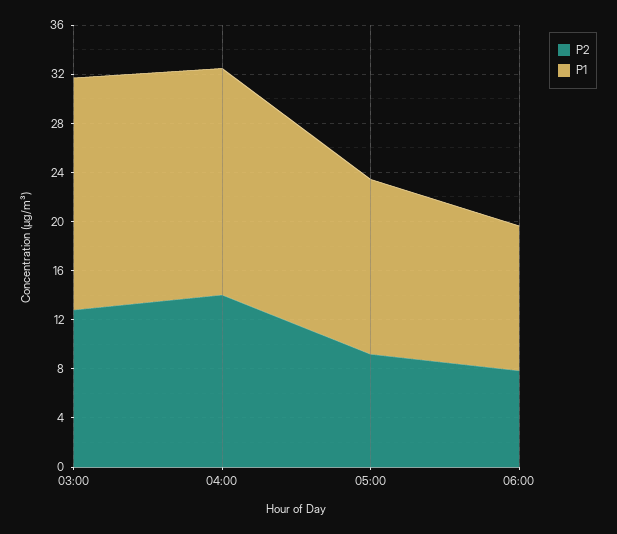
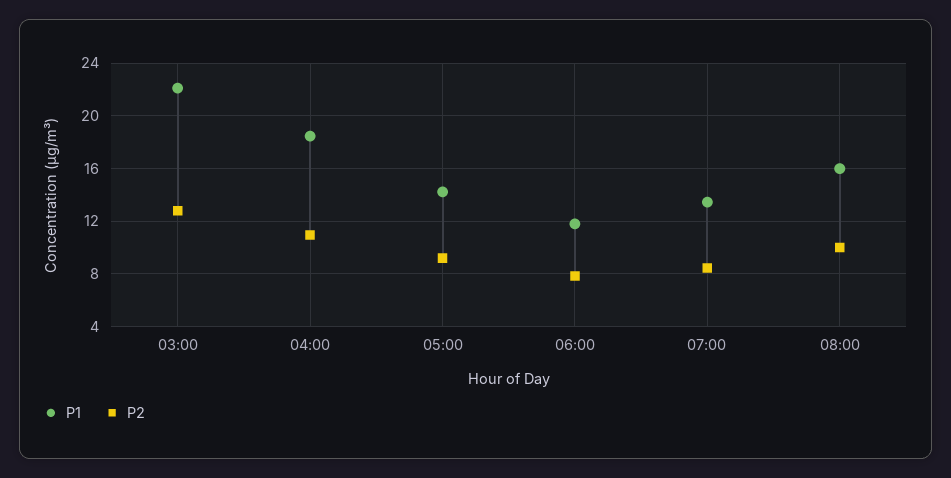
P1, 03:00: 19 -> 22
P2, 04:00: 14 -> 11
P1, 07:00: none -> 13.5
P2, 07:00: none -> 8.5
P1, 08:00: none -> 16
P2, 08:00: none -> 10

